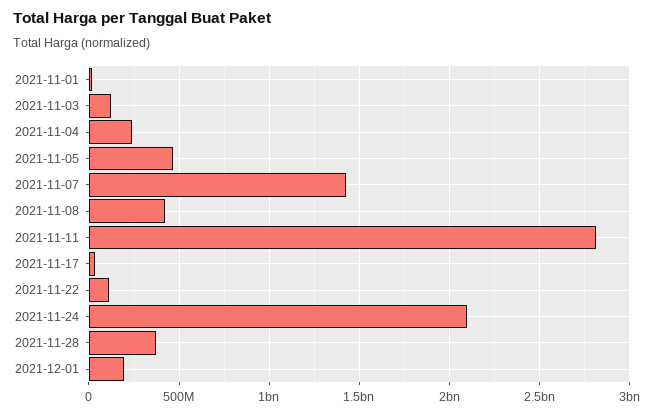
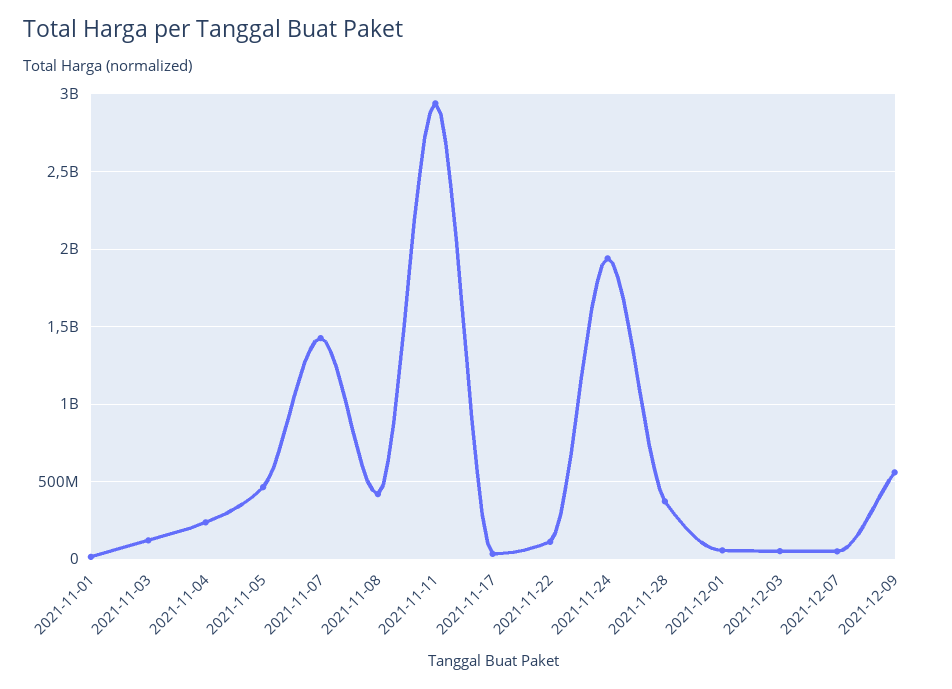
2021-11-11: 2800000000 -> 2950000000
2021-11-24: 2100000000 -> 1950000000
2021-12-01: 200000000 -> 50000000
2021-12-03: none -> 50000000
2021-12-07: none -> 50000000
2021-12-09: none -> 550000000

